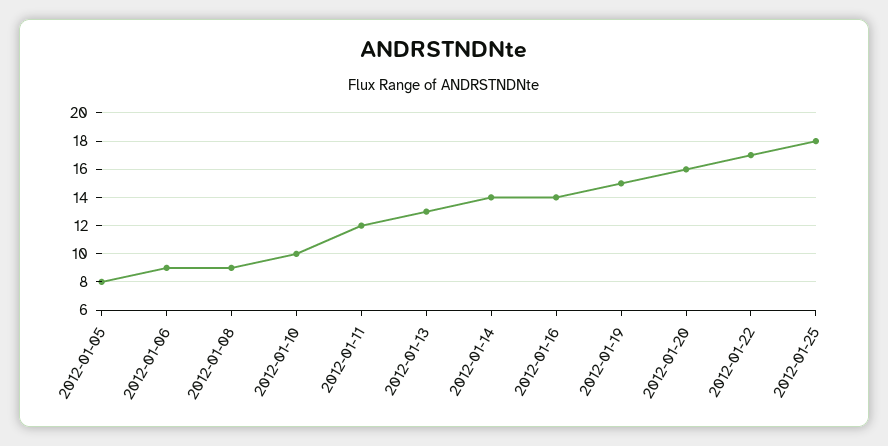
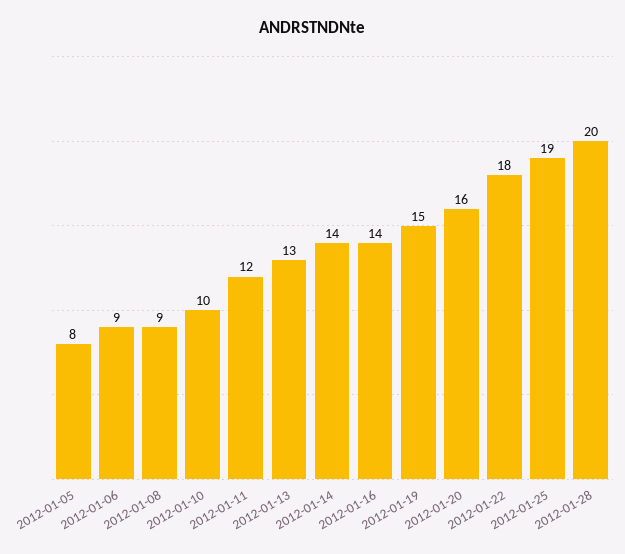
2012-01-22: 17 -> 18
2012-01-25: 18 -> 19
2012-01-28: none -> 20

